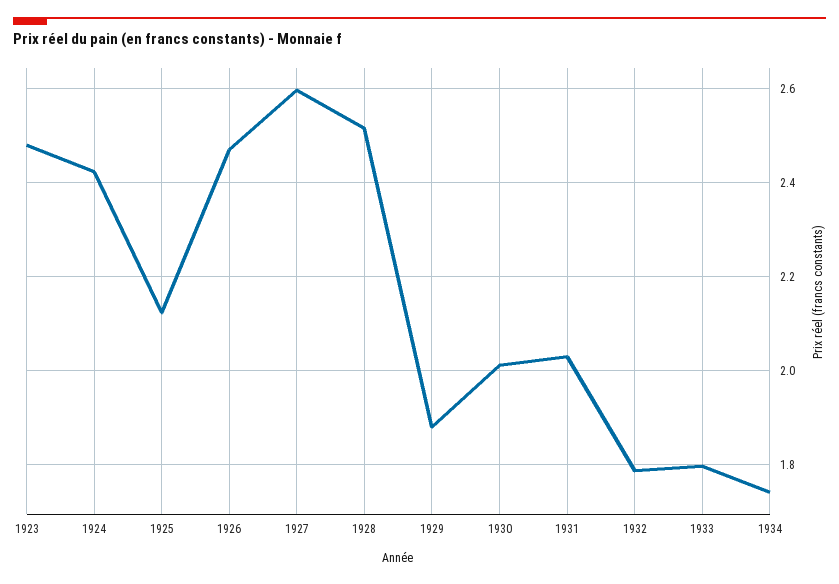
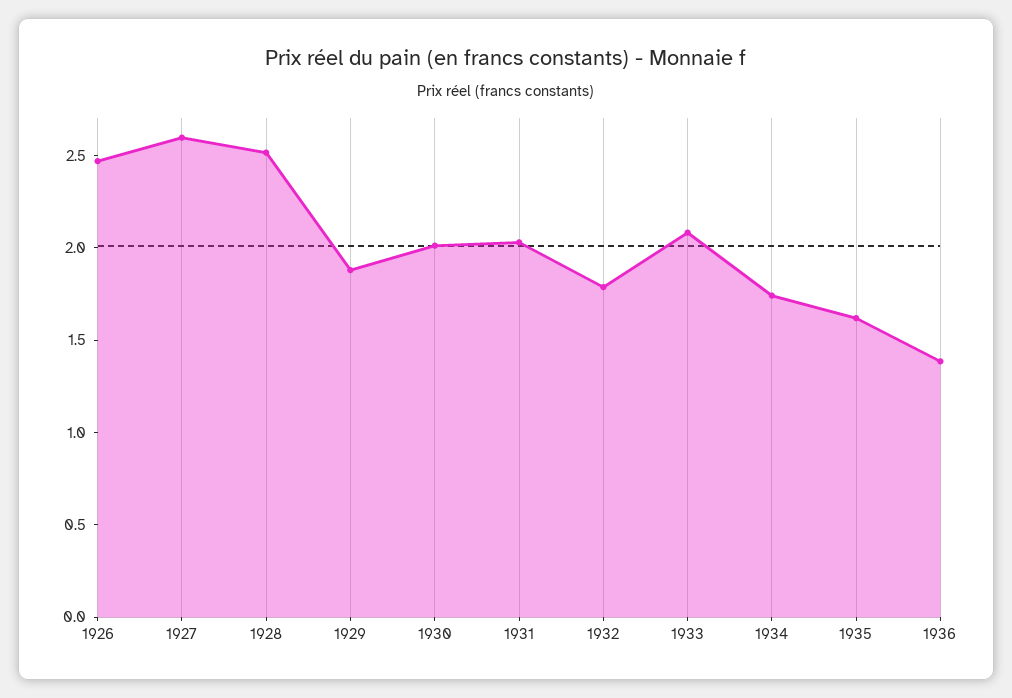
1923: 2.48 -> none
1924: 2.42 -> none
1925: 2.12 -> none
1933: 1.8 -> 2.1
1935: none -> 1.6
1936: none -> 1.4

